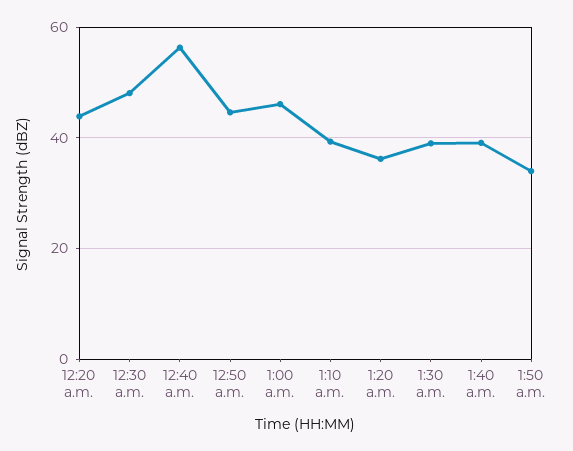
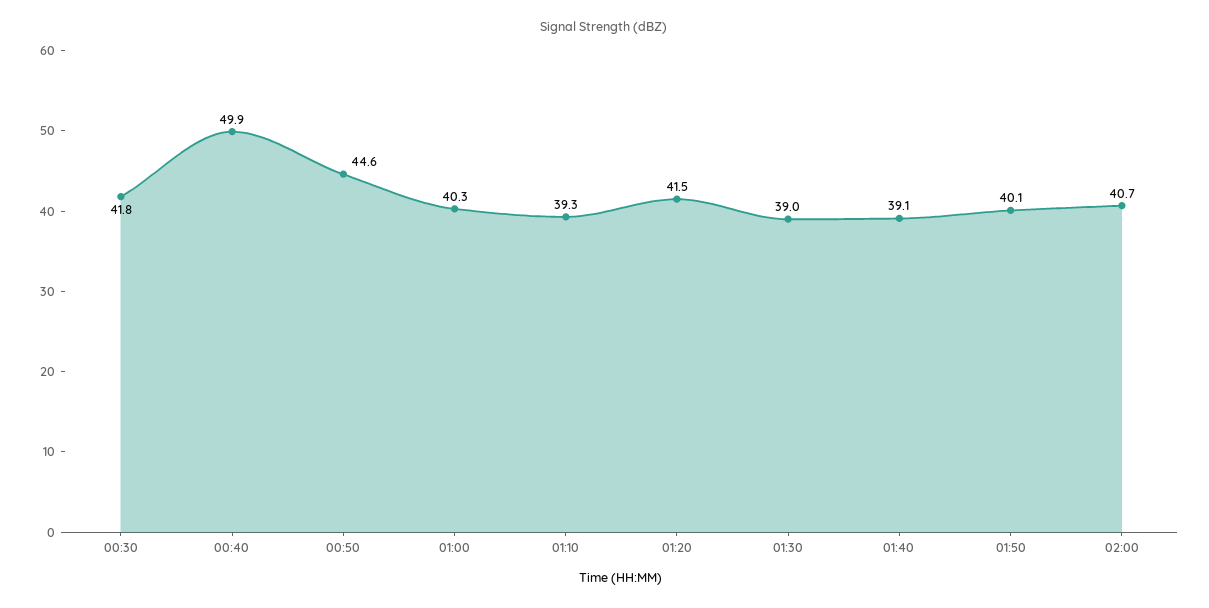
12:20 a.m.: 44 -> none
12:30 a.m.: 48 -> 41.8
12:40 a.m.: 56 -> 49.9
1:00 a.m.: 46 -> 40.3
1:20 a.m.: 36 -> 41.5
1:50 a.m.: 34 -> 40.1
02:00: none -> 40.7

